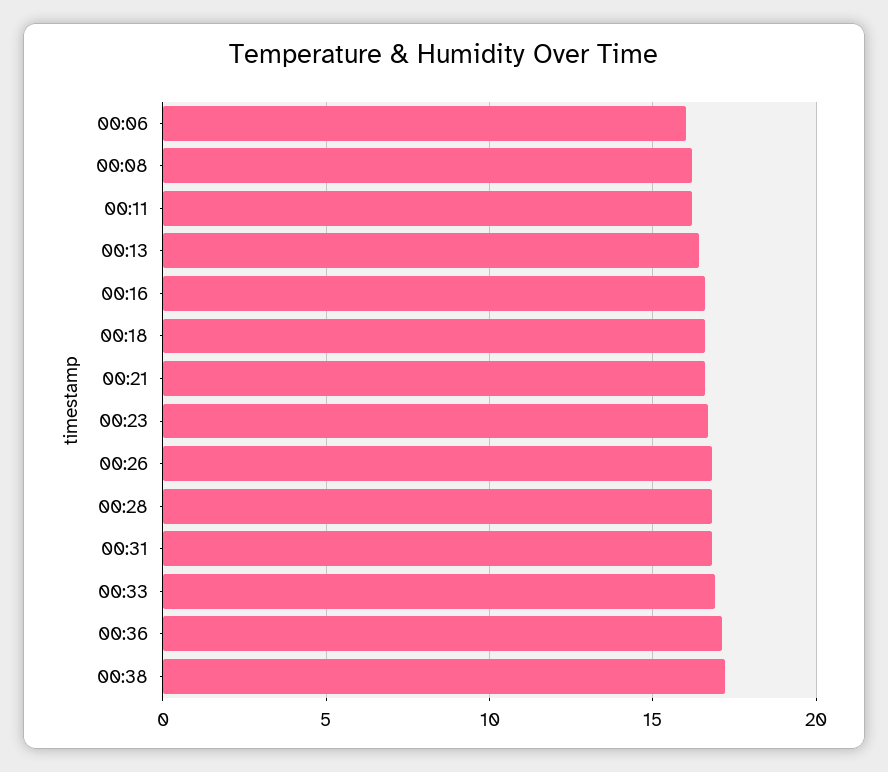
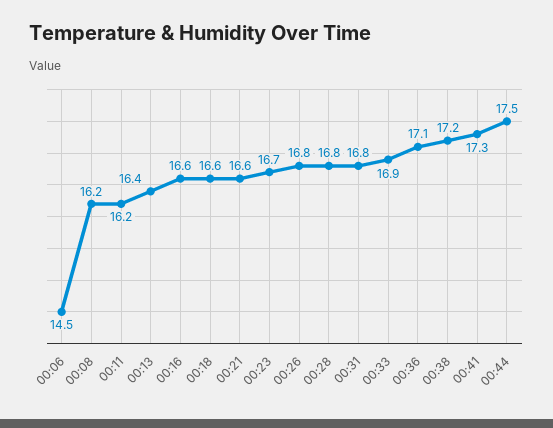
00:06: 16 -> 14.5
00:41: none -> 17.3
00:44: none -> 17.5

